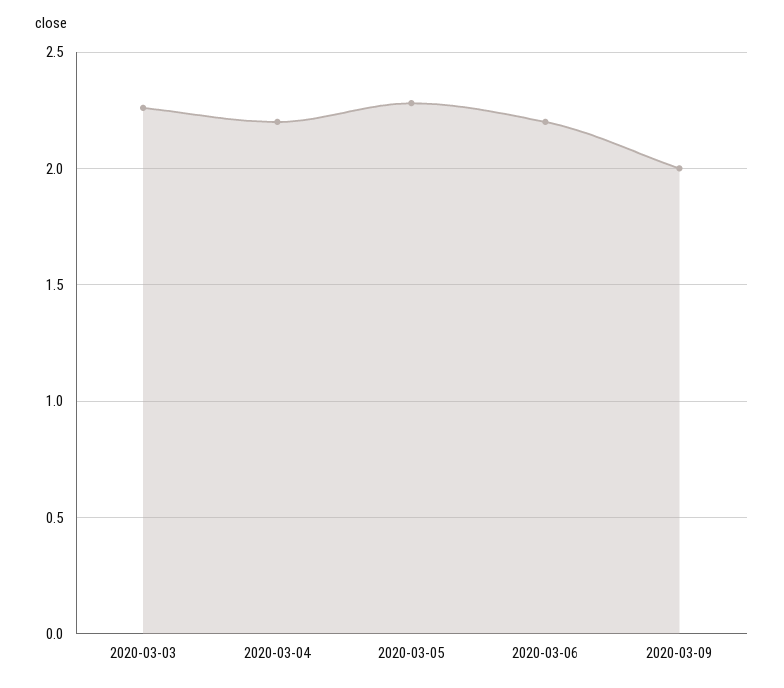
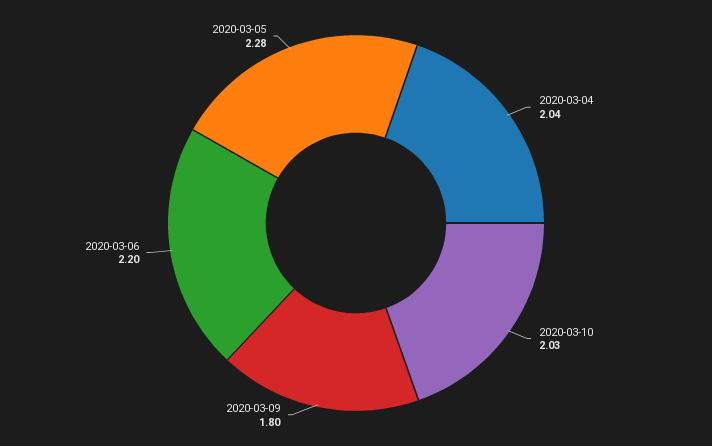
2020-03-03: 2.25 -> none
2020-03-04: 2.2 -> 2.04
2020-03-09: 2 -> 1.8
2020-03-10: none -> 2.03

